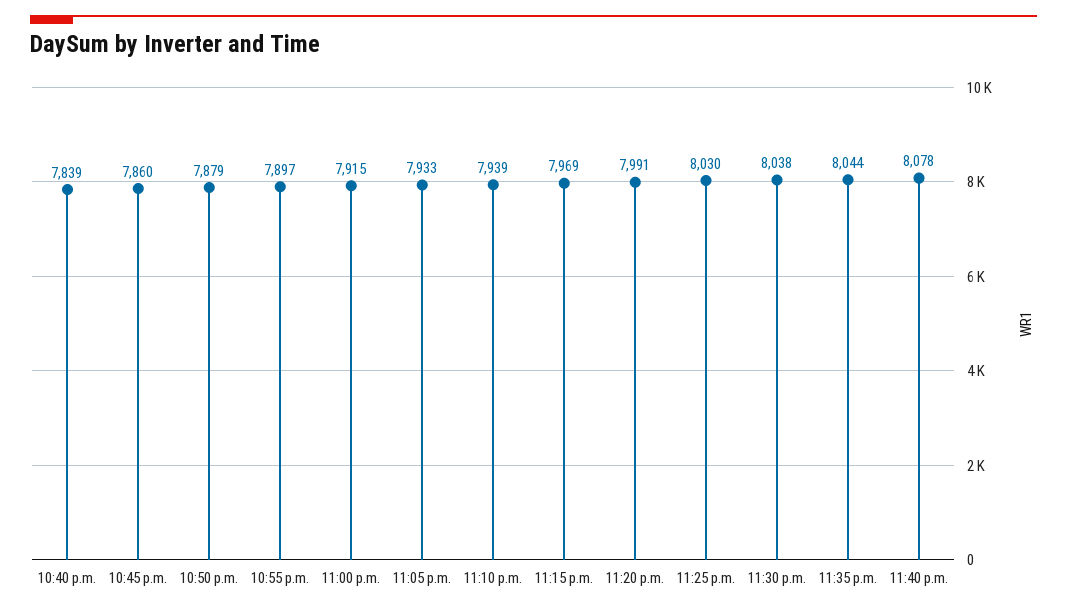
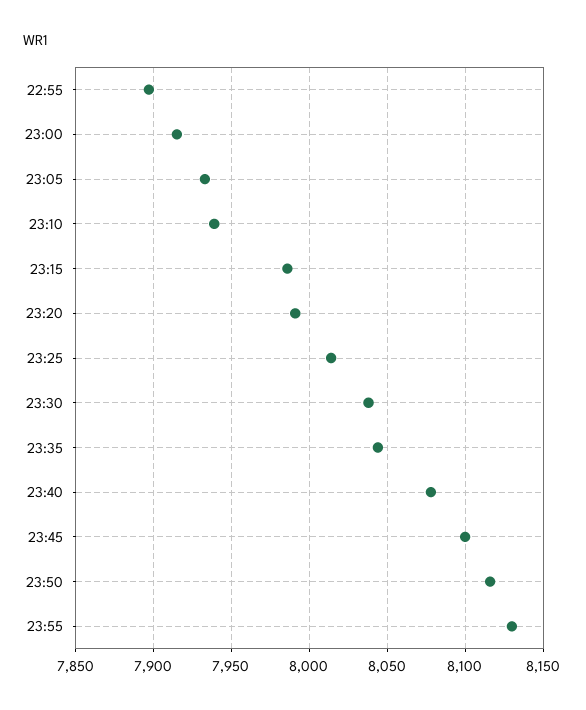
10:40 p.m.: 7839 -> none
10:45 p.m.: 7860 -> none
10:50 p.m.: 7879 -> none
11:15 p.m.: 7969 -> 7985
11:25 p.m.: 8030 -> 8015
23:45: none -> 8100
23:50: none -> 8115
23:55: none -> 8130

